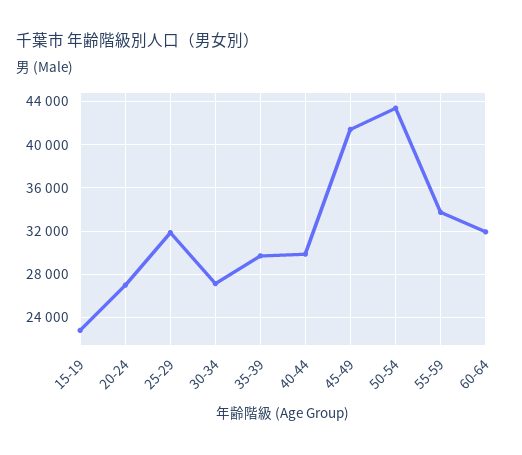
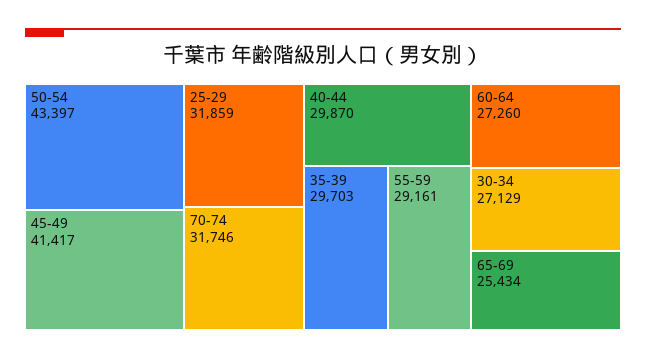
15-19: 23000 -> none
20-24: 27000 -> none
55-59: 34000 -> 29161
60-64: 32000 -> 27260
70-74: none -> 31746
65-69: none -> 25434

